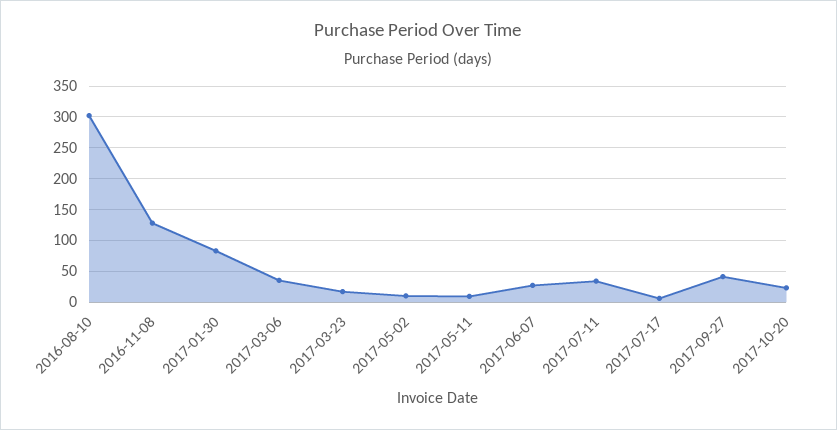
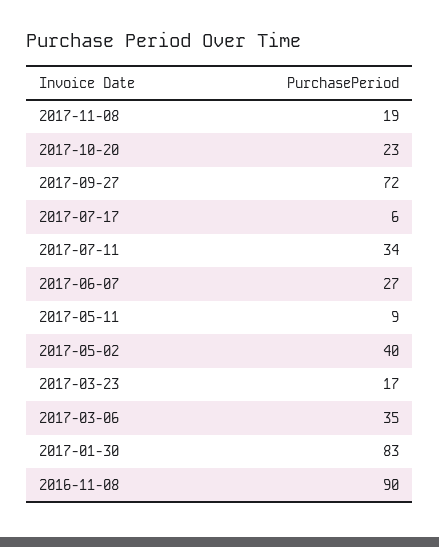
2016-08-10: 300 -> none
2016-11-08: 130 -> 90
2017-05-02: 10 -> 40
2017-09-27: 40 -> 72
2017-11-08: none -> 19

